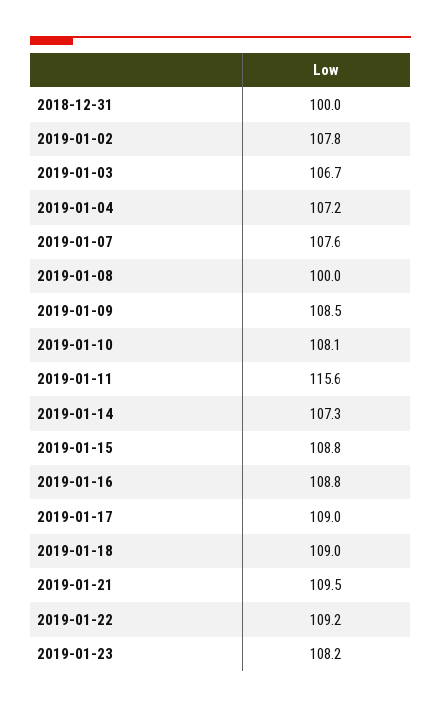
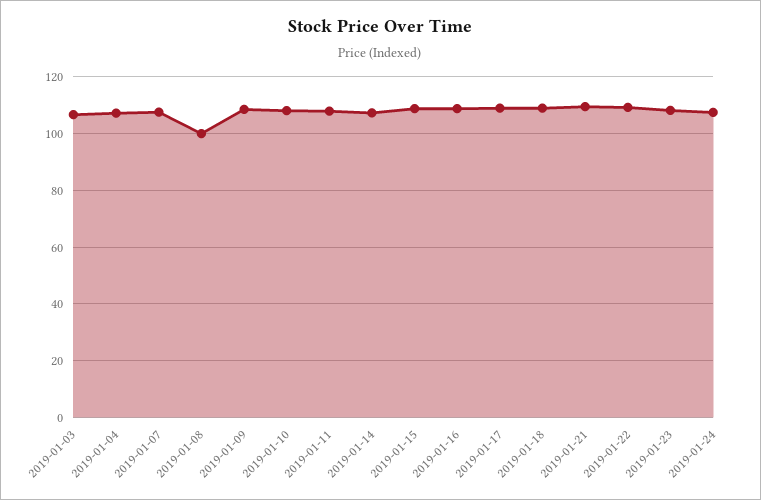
2018-12-31: 100 -> none
2019-01-02: 107.8 -> none
2019-01-11: 115.6 -> 107.5
2019-01-24: none -> 107.5

